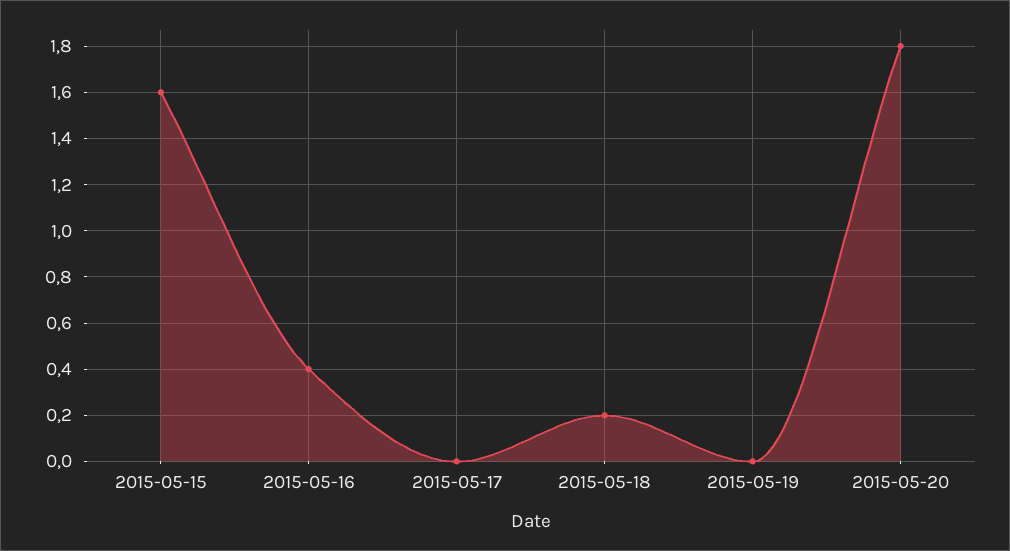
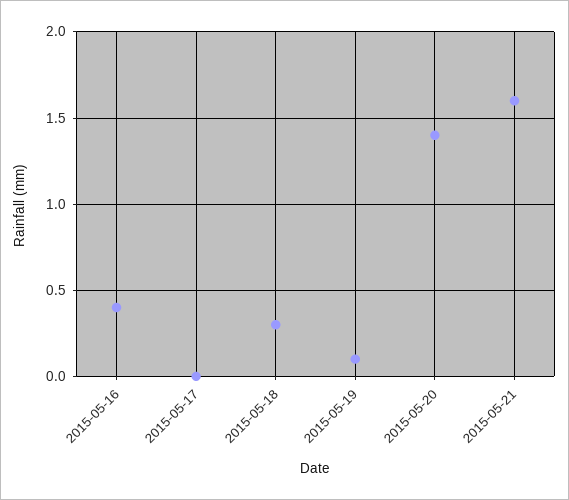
2015-05-15: 1.6 -> none
2015-05-18: 0.2 -> 0.3
2015-05-19: 0 -> 0.1
2015-05-20: 1.8 -> 1.4
2015-05-21: none -> 1.6

